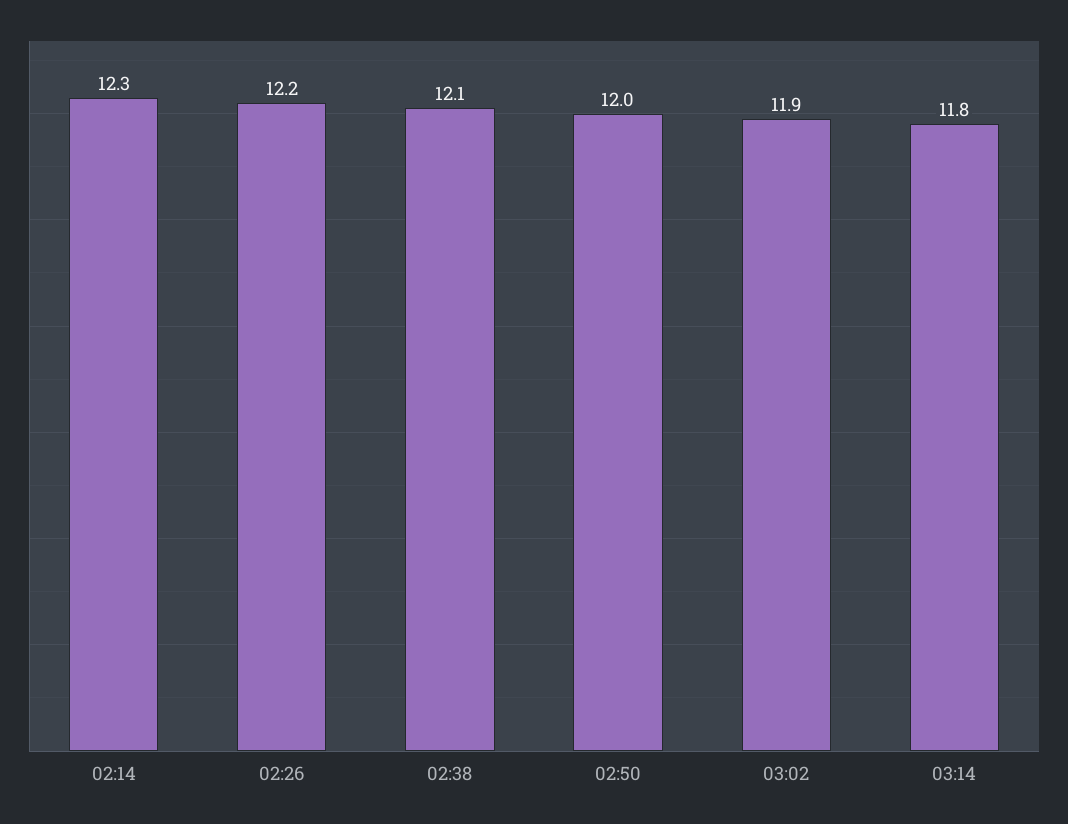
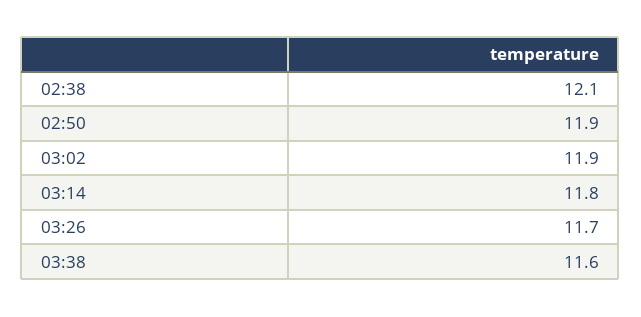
02:14: 12.3 -> none
02:26: 12.2 -> none
02:50: 12 -> 11.9
03:26: none -> 11.7
03:38: none -> 11.6

